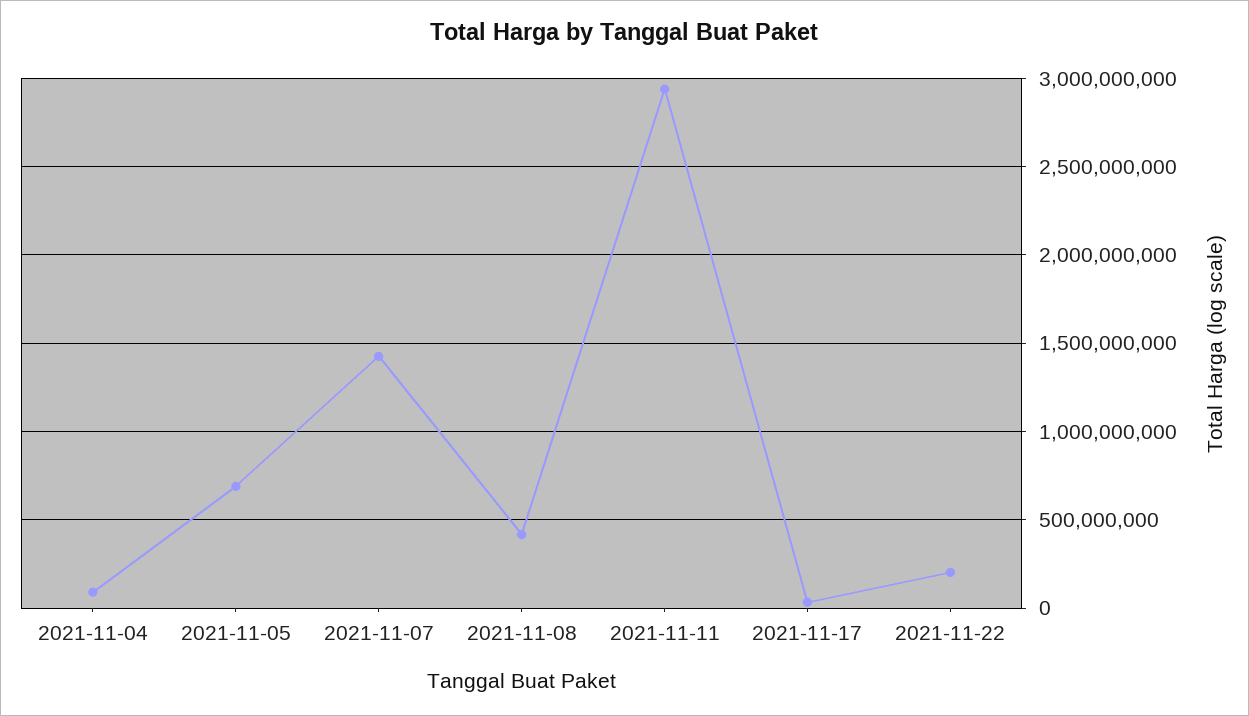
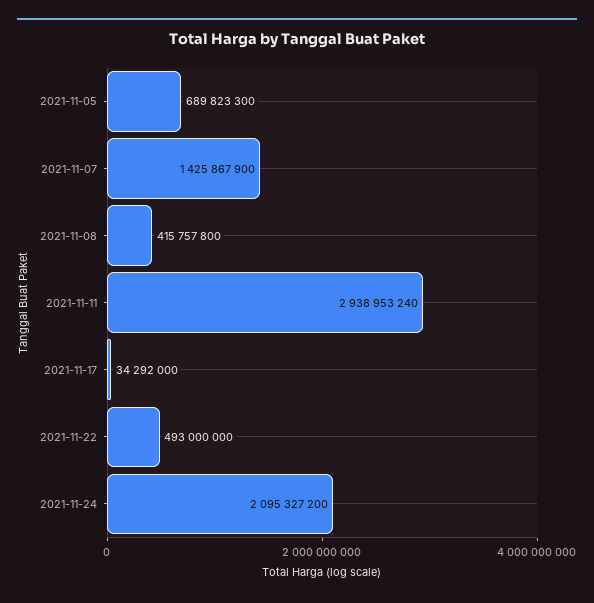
2021-11-04: 100000000 -> none
2021-11-22: 200000000 -> 493000000
2021-11-24: none -> 2095327200

